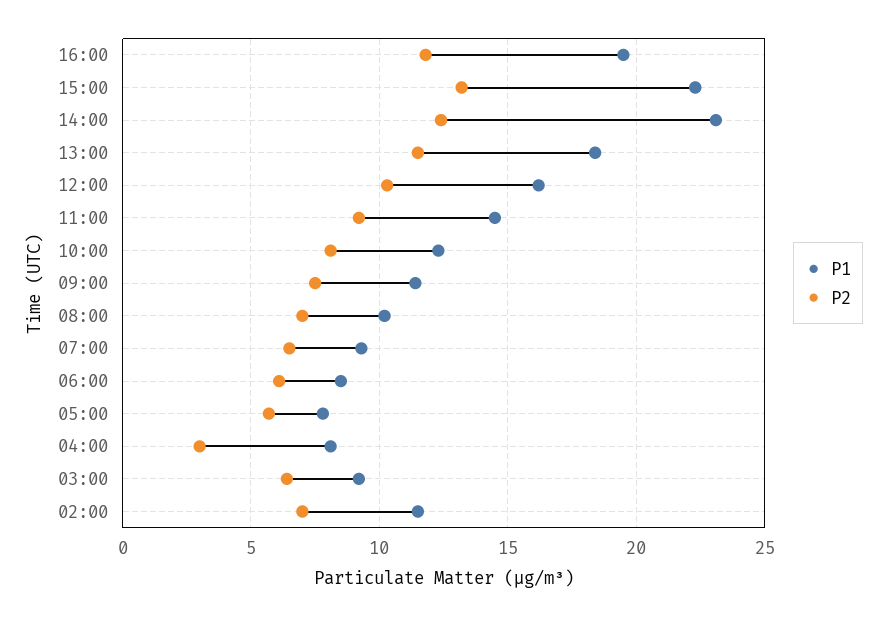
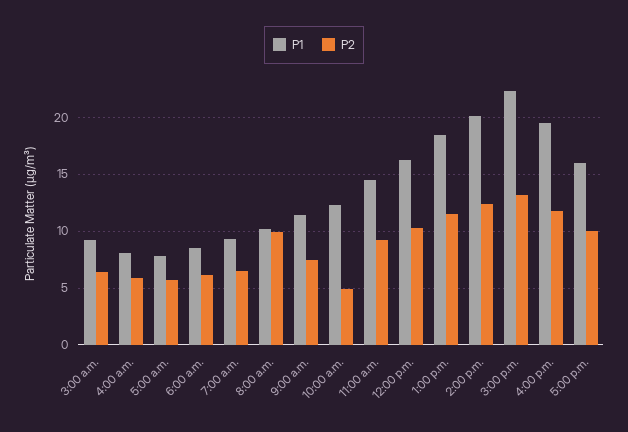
P1, 14:00: 23 -> 20
P2, 10:00: 8 -> 5
P2, 08:00: 7 -> 10
P2, 04:00: 3 -> 6
P1, 02:00: 11.5 -> none
P2, 02:00: 7 -> none
P1, 5:00 p.m.: none -> 16
P2, 5:00 p.m.: none -> 10

